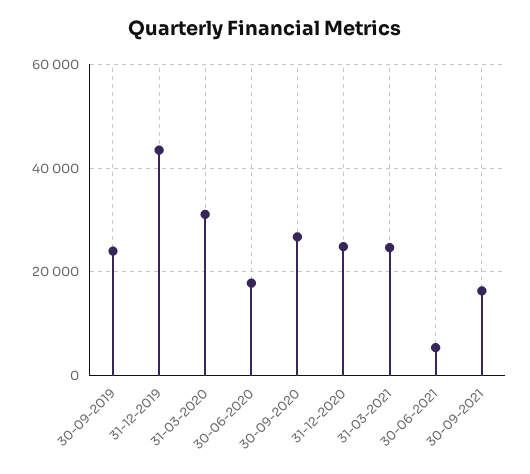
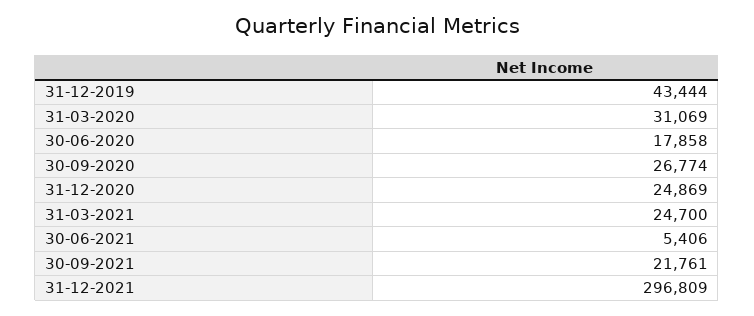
30-09-2019: 24000 -> none
30-09-2021: 16000 -> 21761
31-12-2021: none -> 296809

